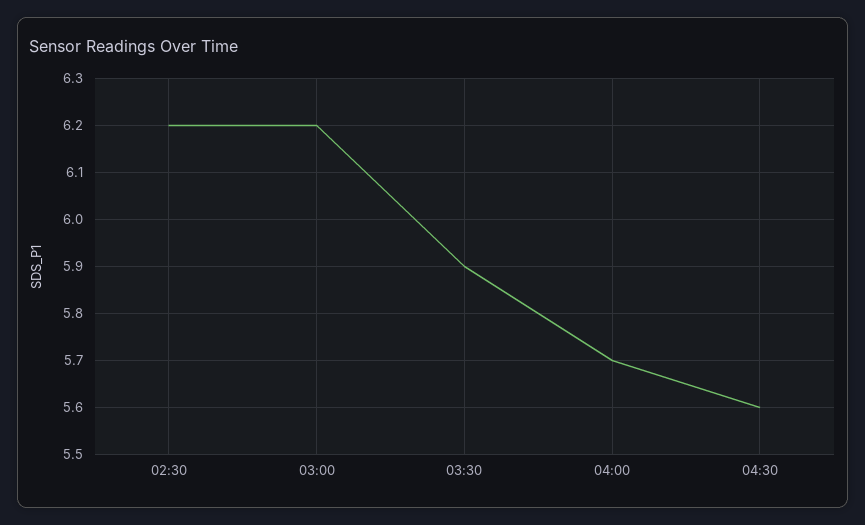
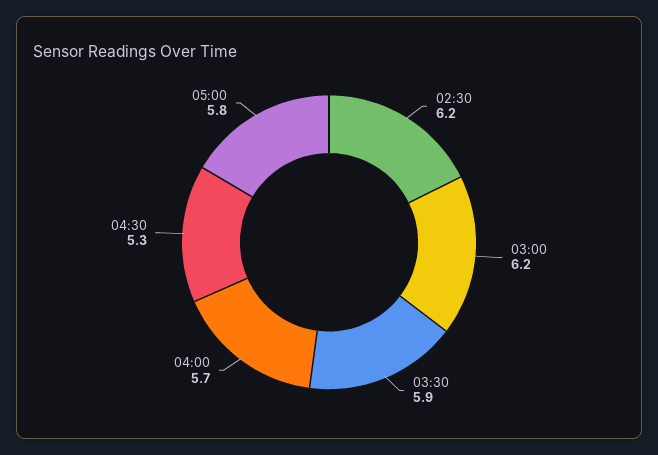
04:30: 5.6 -> 5.3
05:00: none -> 5.8

